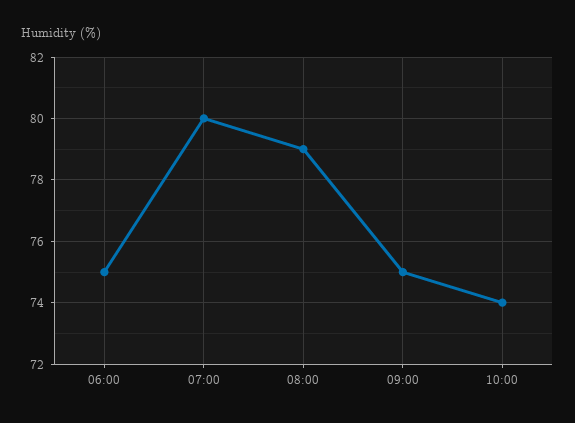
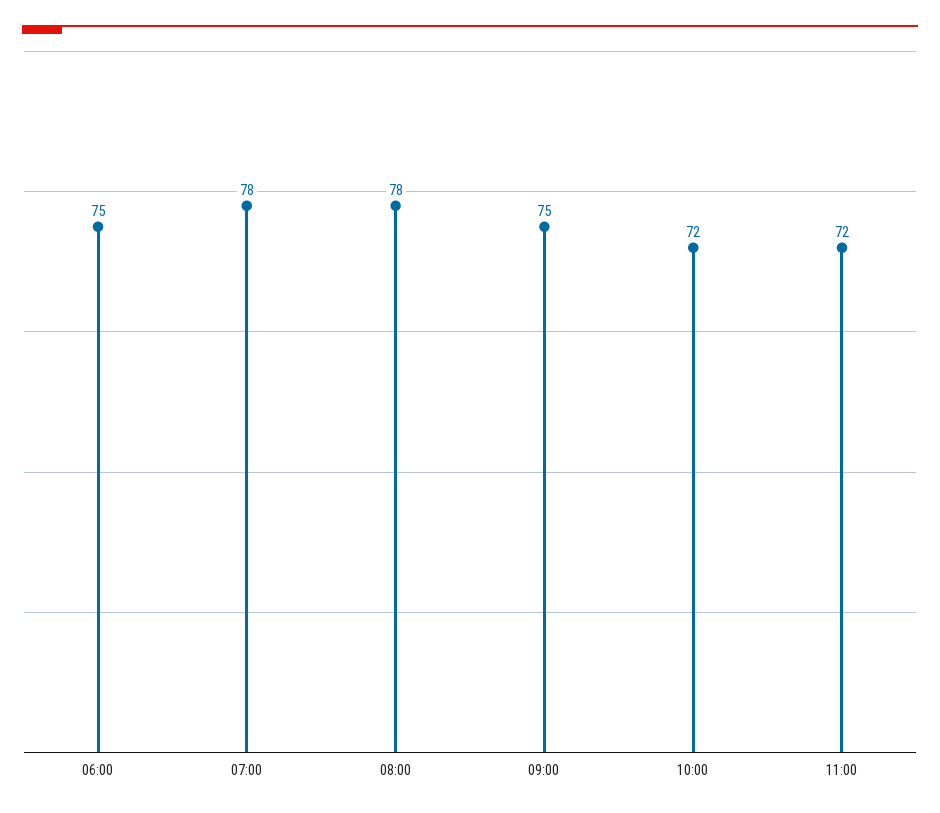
07:00: 80 -> 78
08:00: 79 -> 78
10:00: 74 -> 72
11:00: none -> 72

